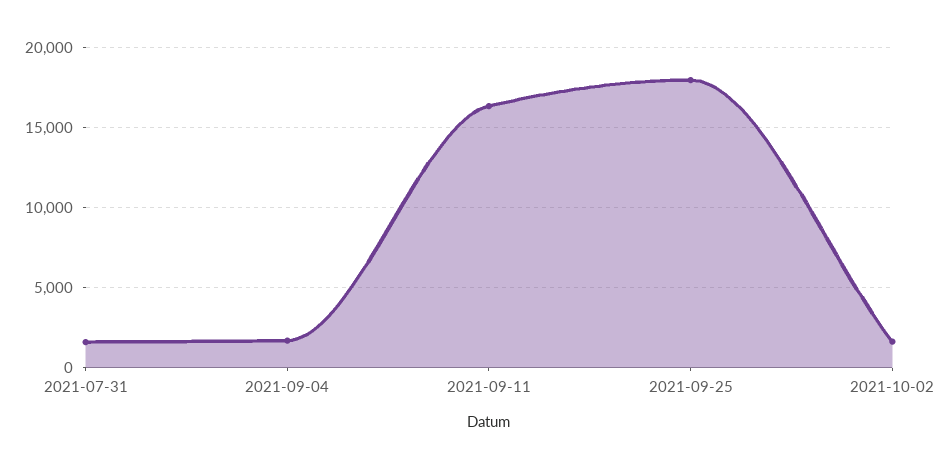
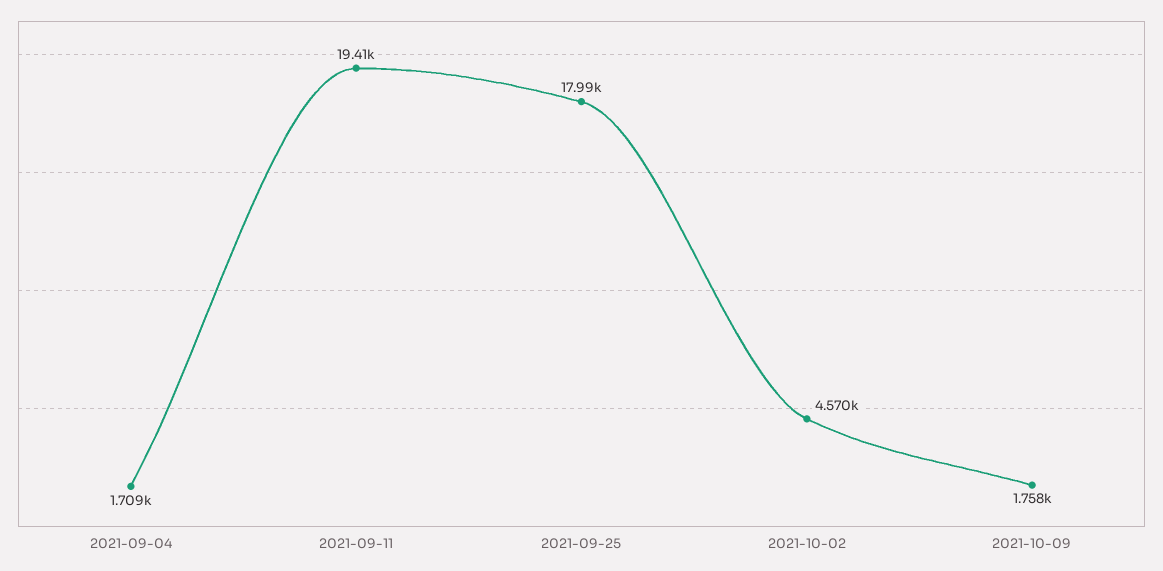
2021-07-31: 1500 -> none
2021-09-11: 16500 -> 19410
2021-10-02: 1500 -> 4570
2021-10-09: none -> 1758

